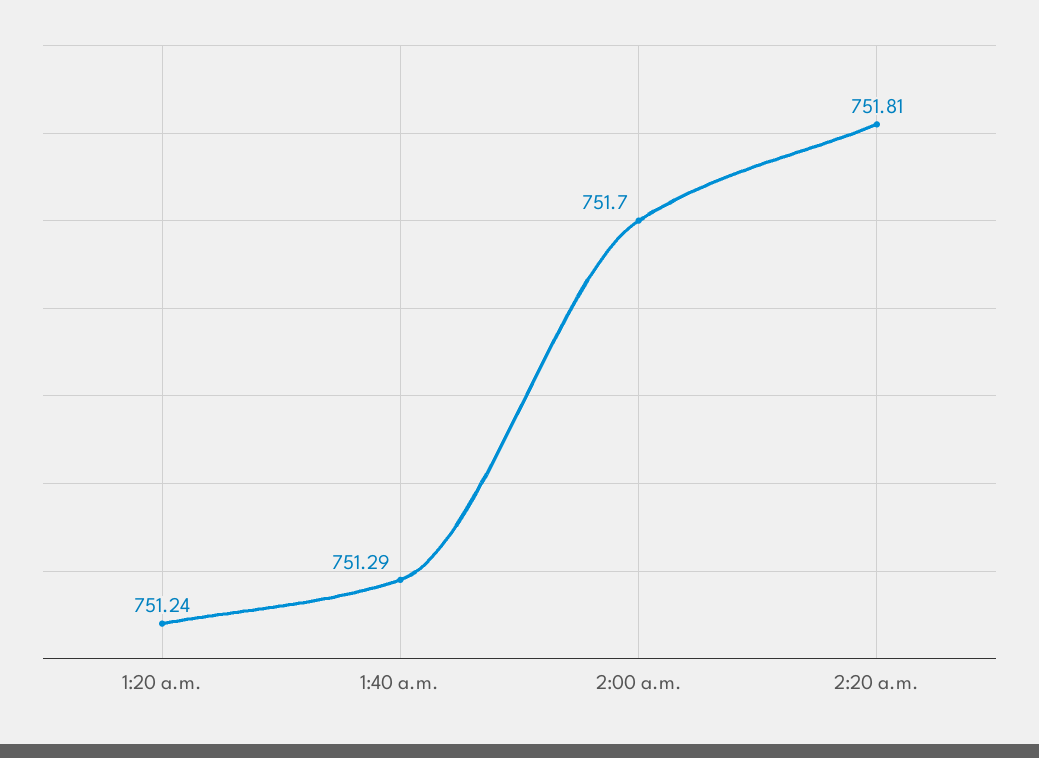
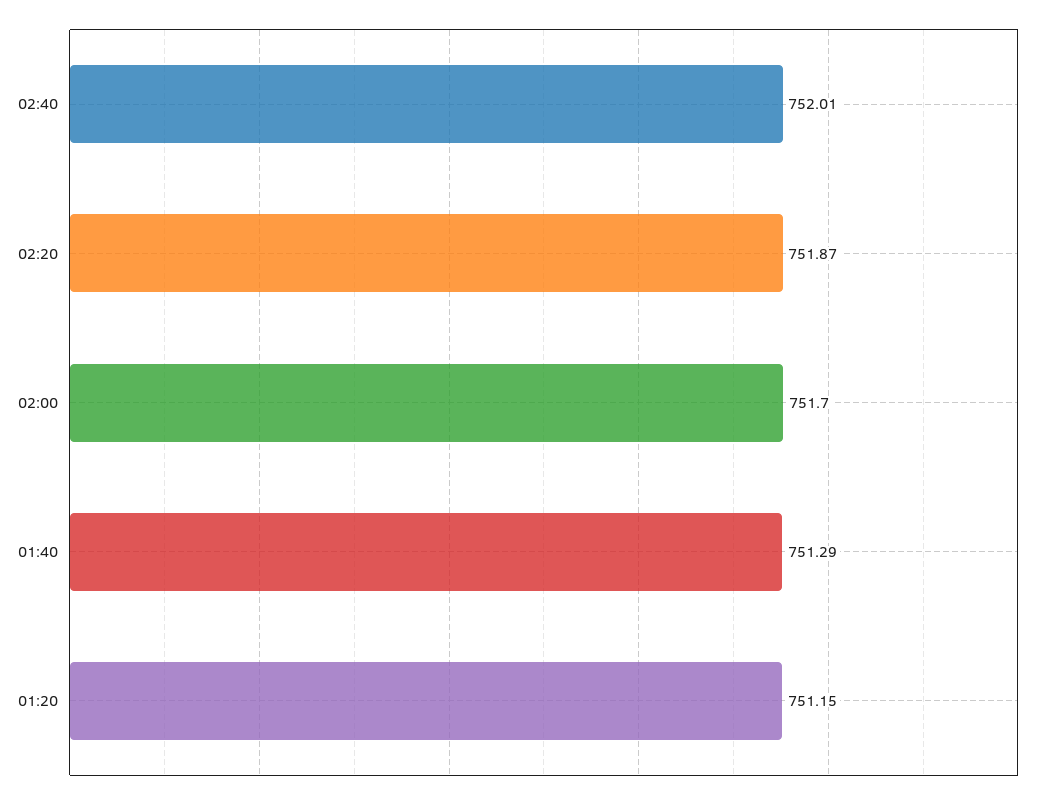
1:20 a.m.: 751.24 -> 751.15
2:20 a.m.: 751.81 -> 751.87
02:40: none -> 752.01

